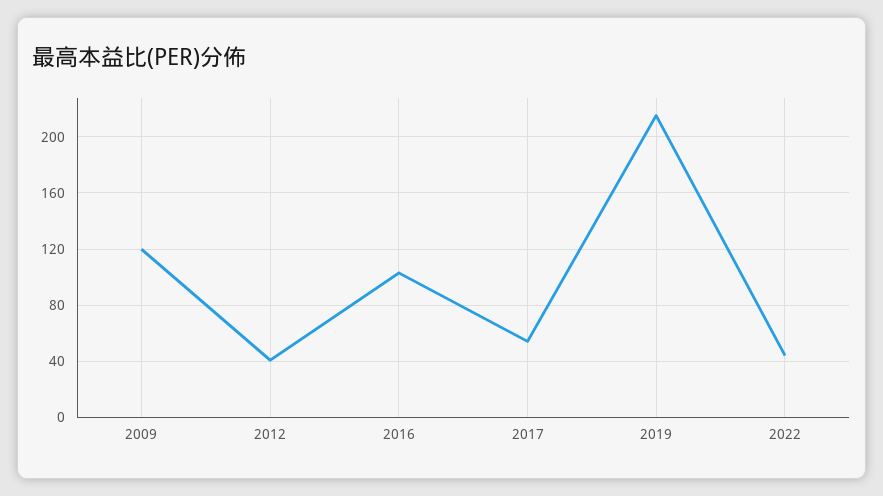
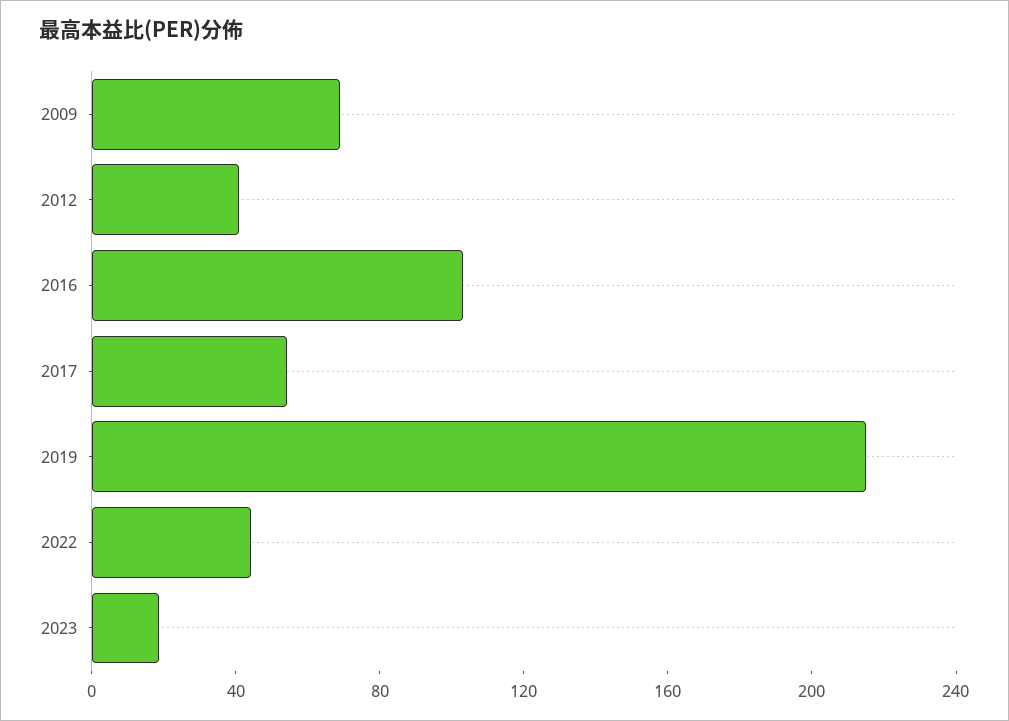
2009: 120 -> 70
2023: none -> 20

